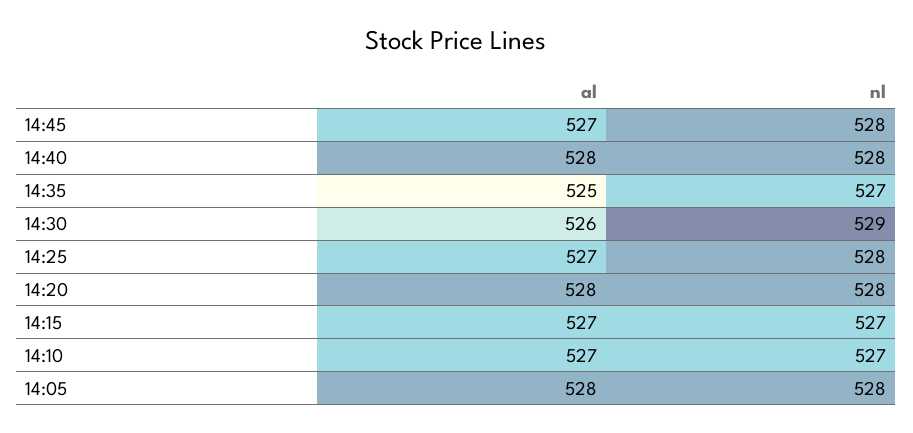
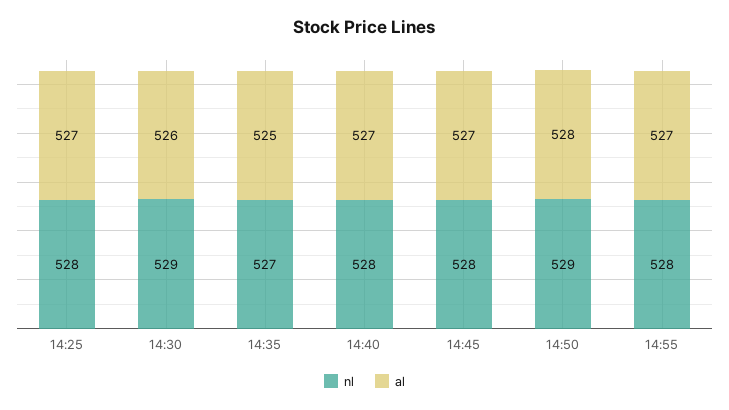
al, 14:40: 528 -> 527
al, 14:20: 528 -> none
nl, 14:20: 528 -> none
al, 14:15: 527 -> none
nl, 14:15: 527 -> none
al, 14:10: 527 -> none
nl, 14:10: 527 -> none
al, 14:05: 528 -> none
nl, 14:05: 528 -> none
nl, 14:50: none -> 529
al, 14:50: none -> 528
nl, 14:55: none -> 528
al, 14:55: none -> 527

